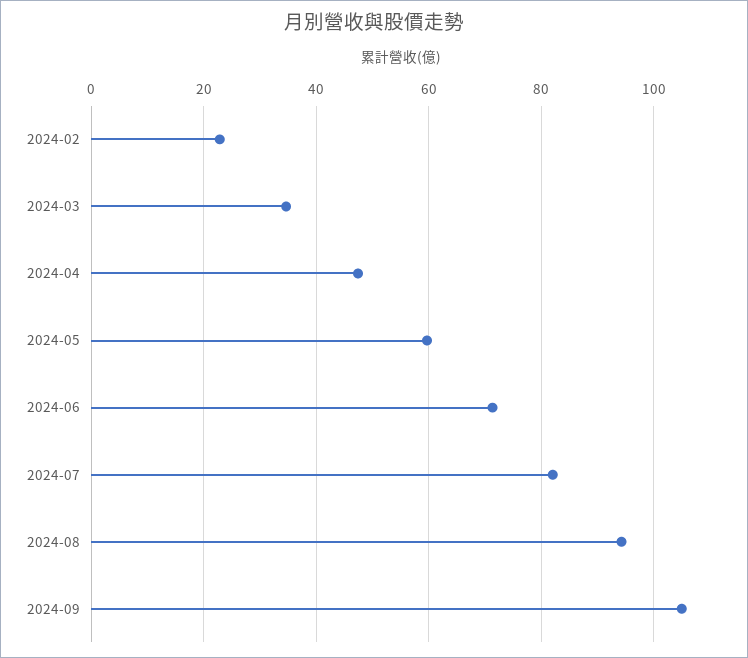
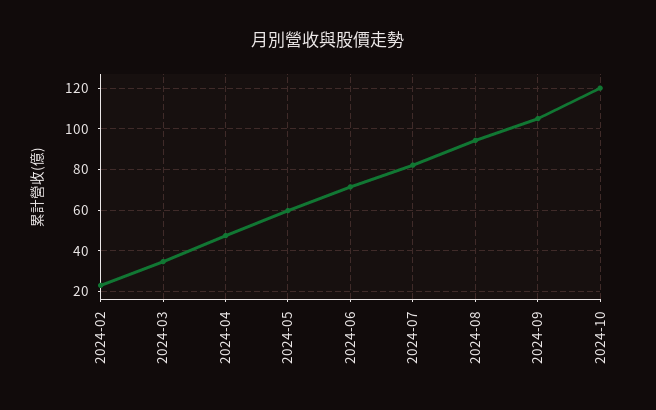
2024-10: none -> 120

